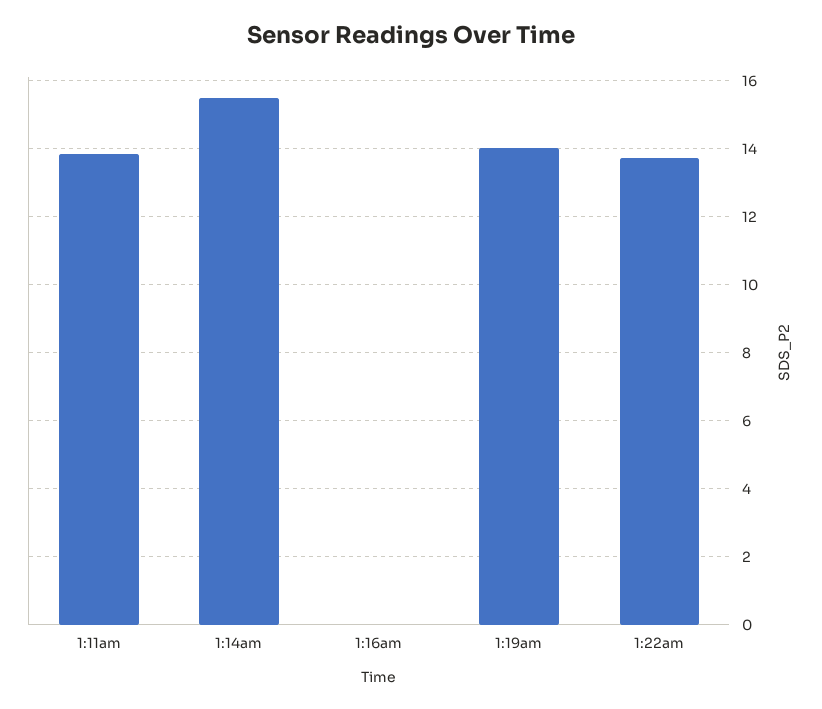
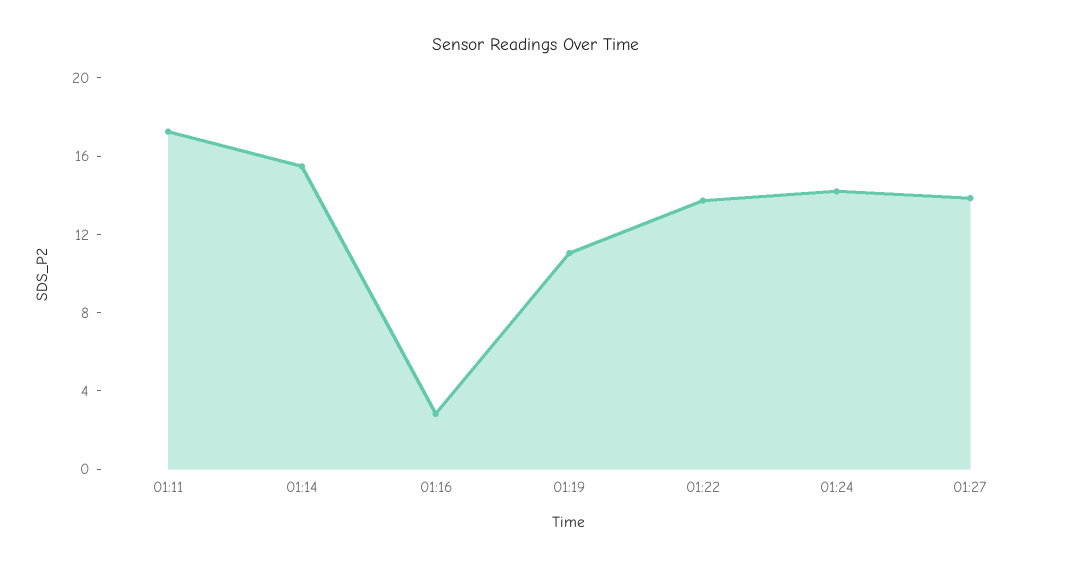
1:11am: 13.8 -> 17
1:16am: 0 -> 3
1:19am: 14 -> 11
01:24: none -> 14
01:27: none -> 14

